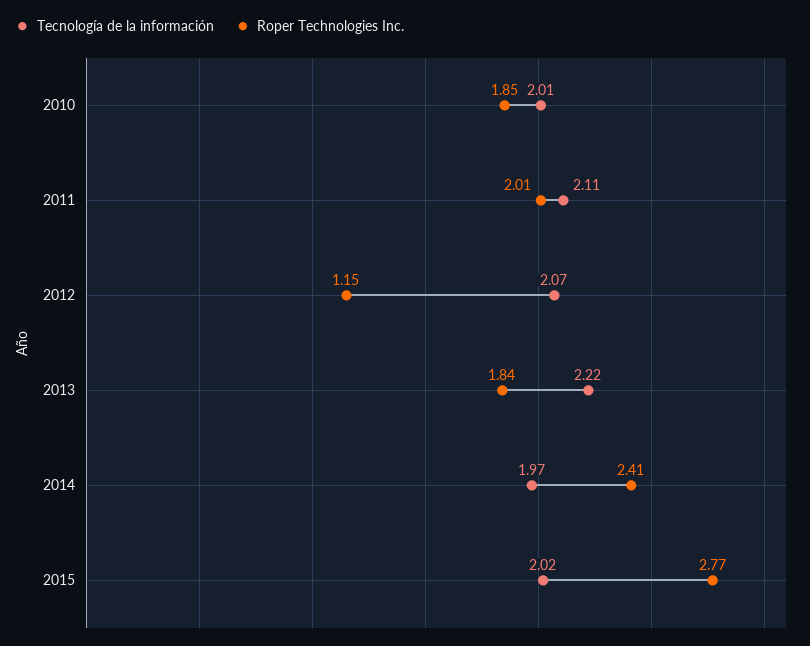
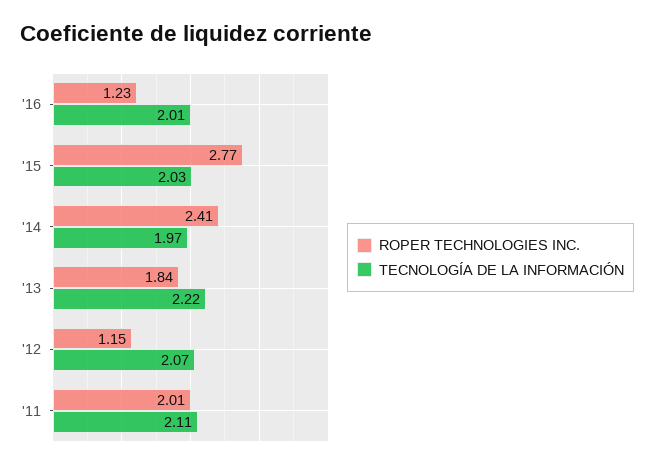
Tecnología de la información, 2010: 2.01 -> none
Roper Technologies Inc., 2010: 1.85 -> none
Tecnología de la información, 2015: 2.02 -> 2.03
Roper Technologies Inc., '16: none -> 1.23
Tecnología de la información, '16: none -> 2.01

